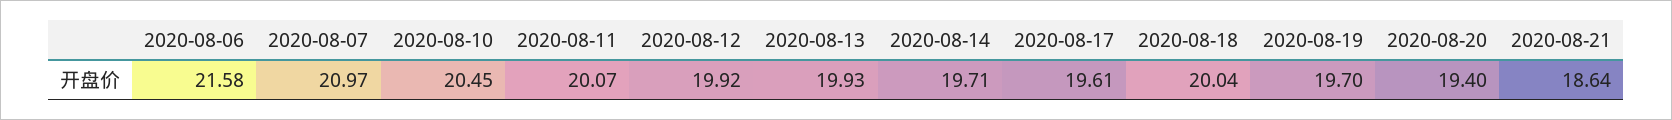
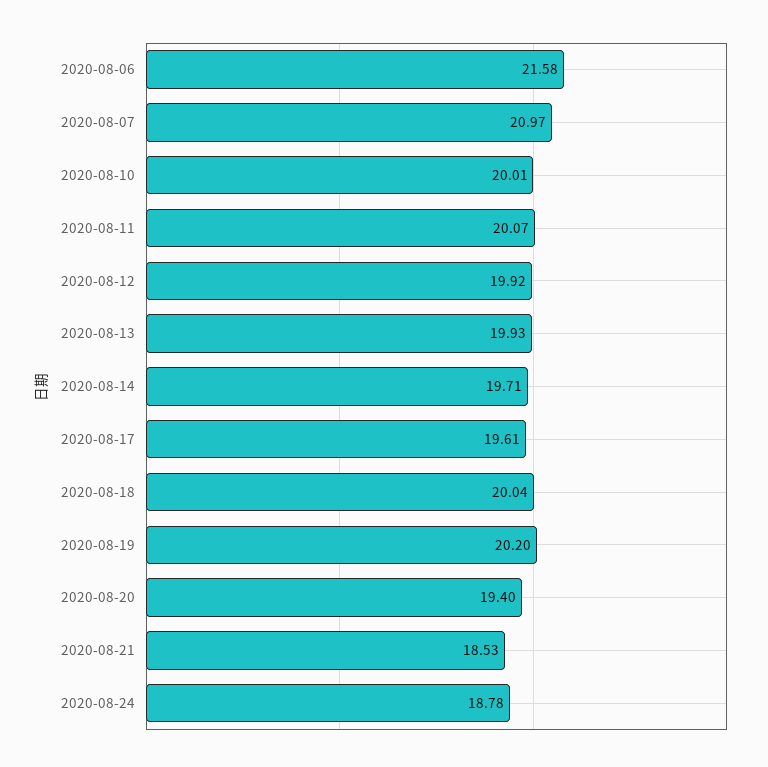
2020-08-10: 20.45 -> 20.01
2020-08-19: 19.7 -> 20.2
2020-08-21: 18.64 -> 18.53
2020-08-24: none -> 18.78

